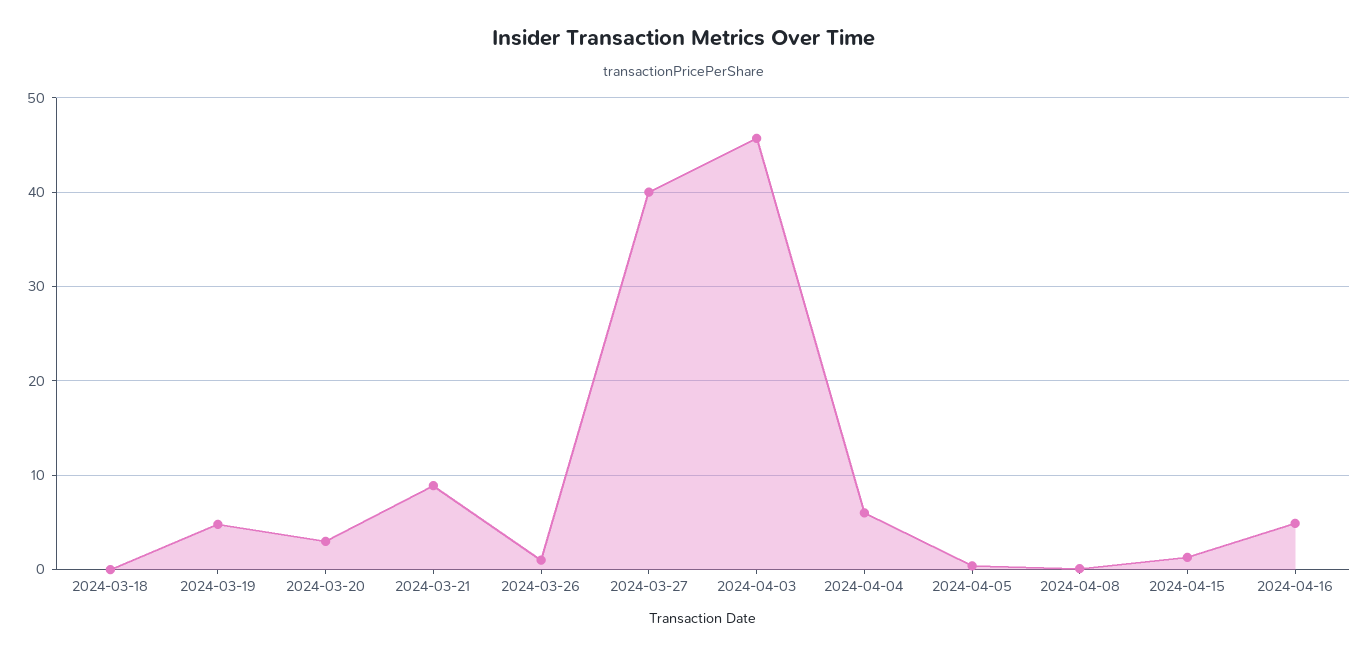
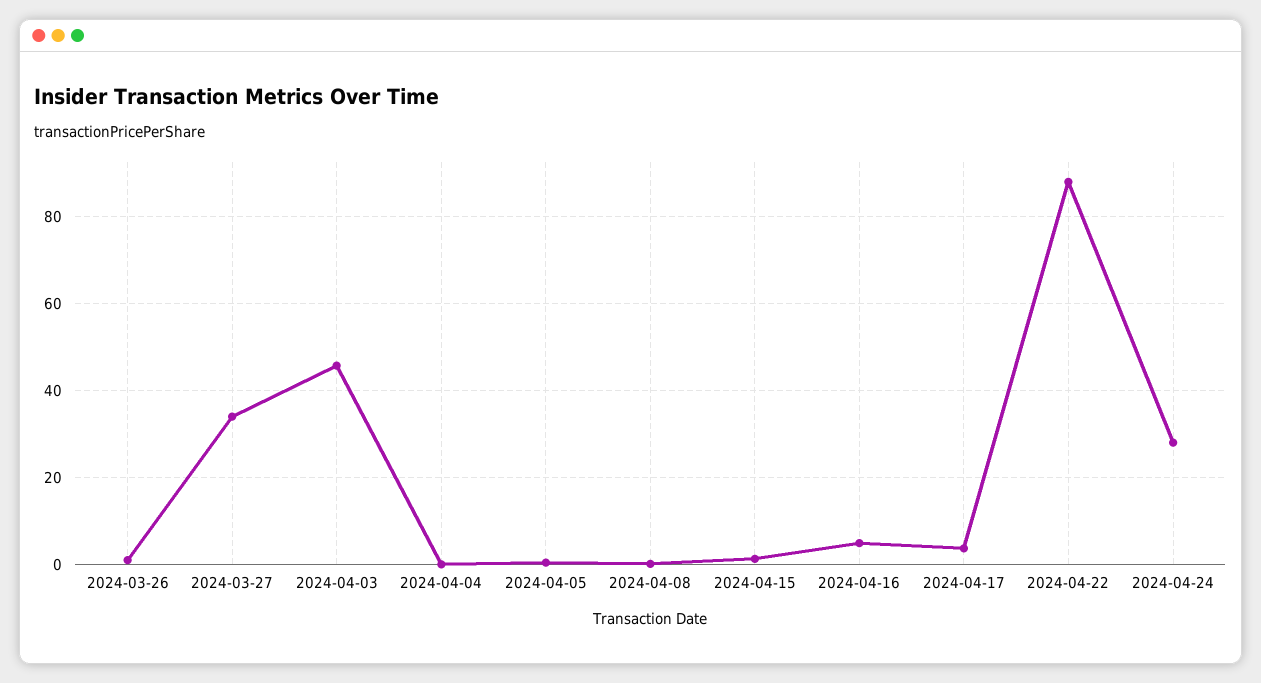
2024-03-18: 0 -> none
2024-03-19: 5 -> none
2024-03-20: 3 -> none
2024-03-21: 9 -> none
2024-03-27: 40 -> 34
2024-04-04: 6 -> 0
2024-04-17: none -> 4
2024-04-22: none -> 88
2024-04-24: none -> 28

